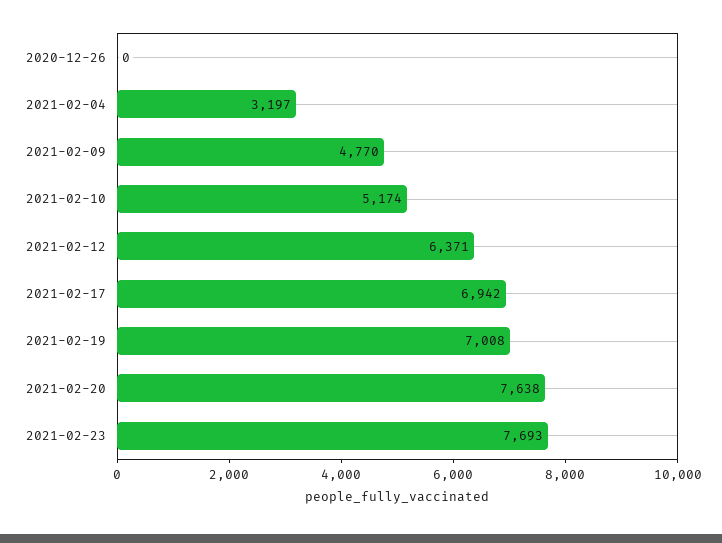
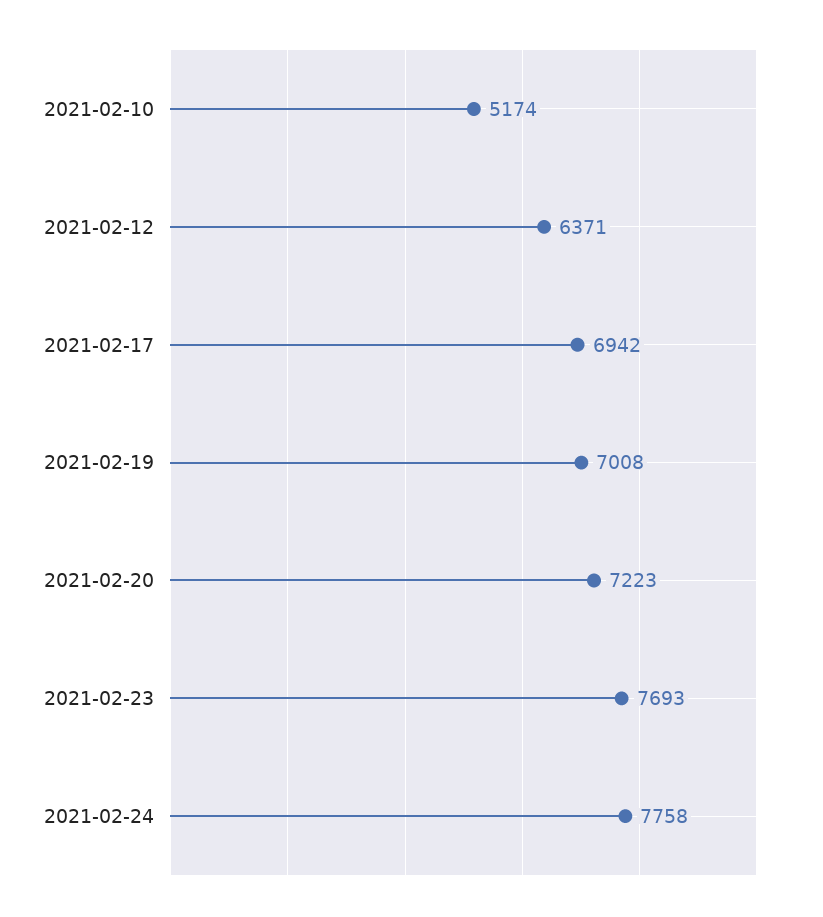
2020-12-26: 0 -> none
2021-02-04: 3197 -> none
2021-02-09: 4770 -> none
2021-02-20: 7638 -> 7223
2021-02-24: none -> 7758

